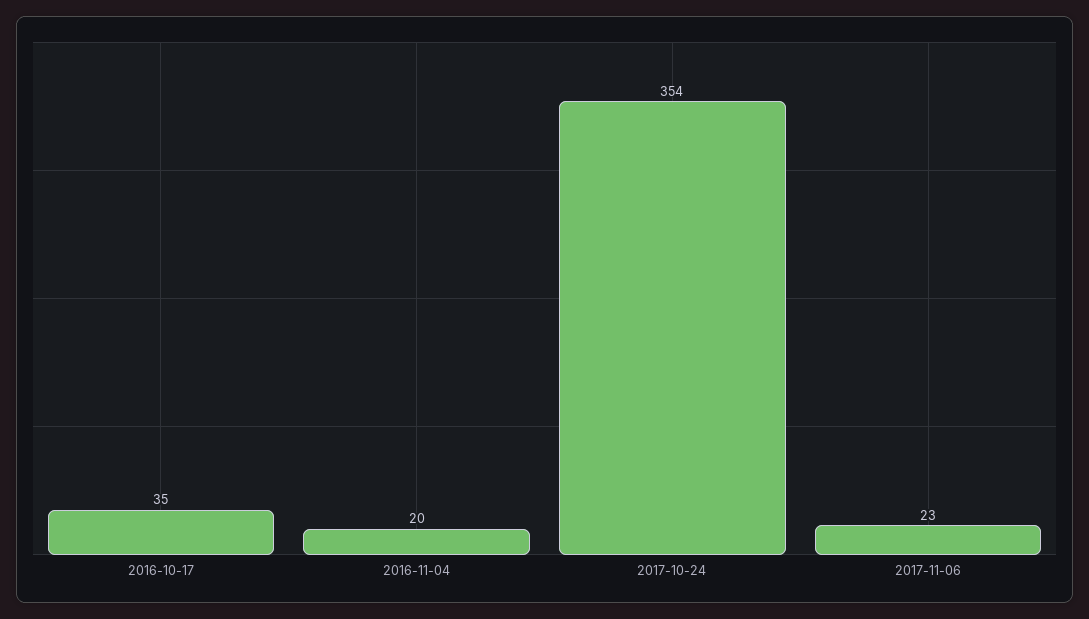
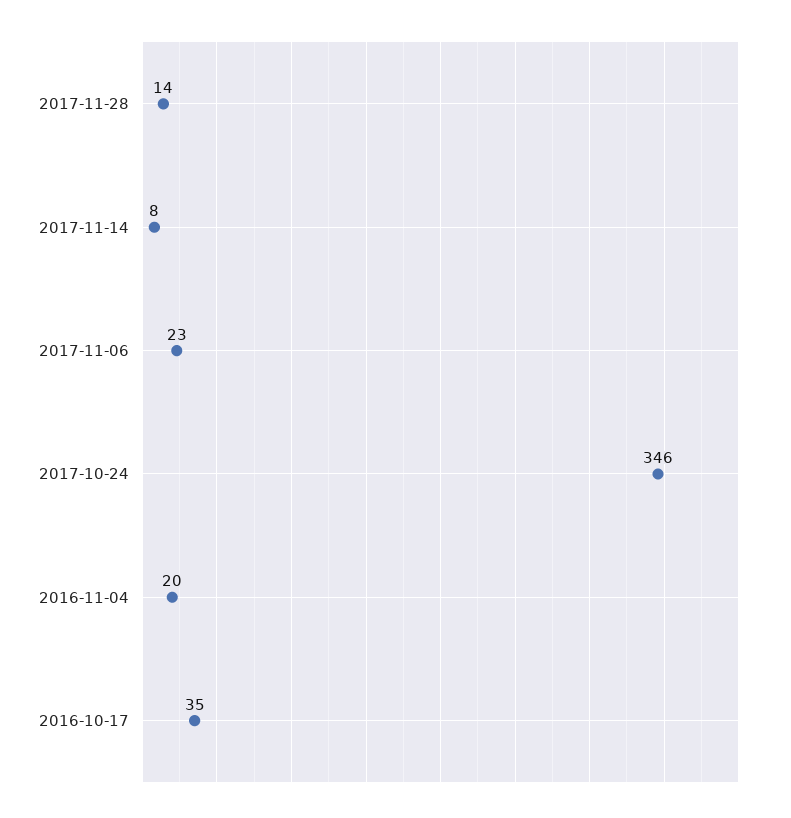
2017-10-24: 354 -> 346
2017-11-28: none -> 14
2017-11-14: none -> 8

